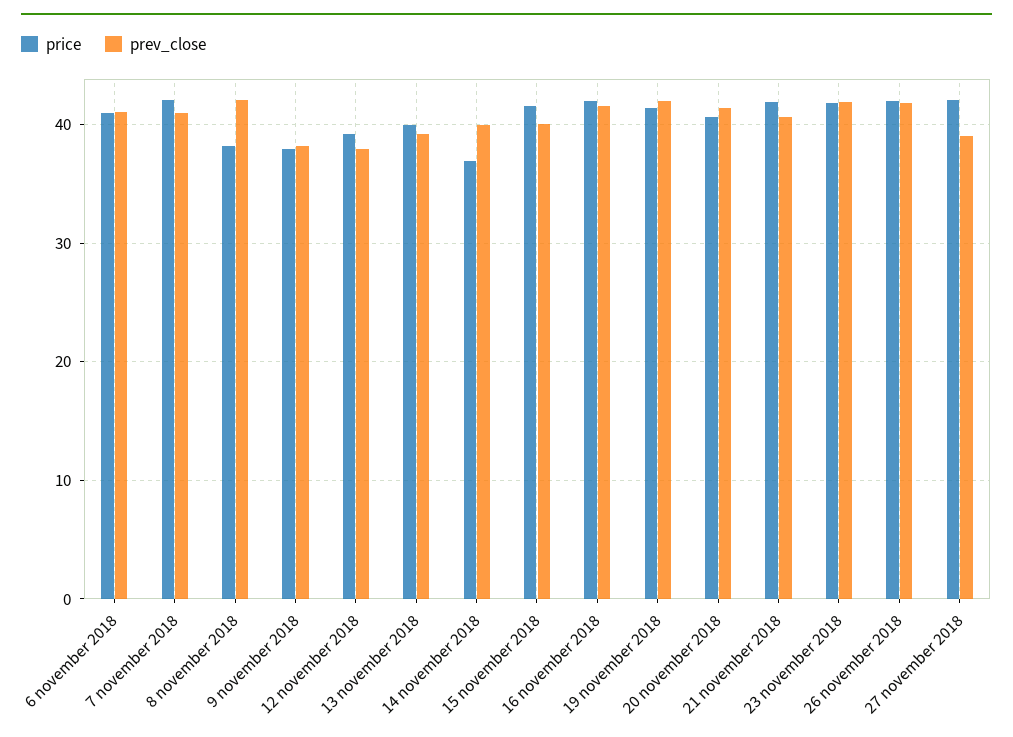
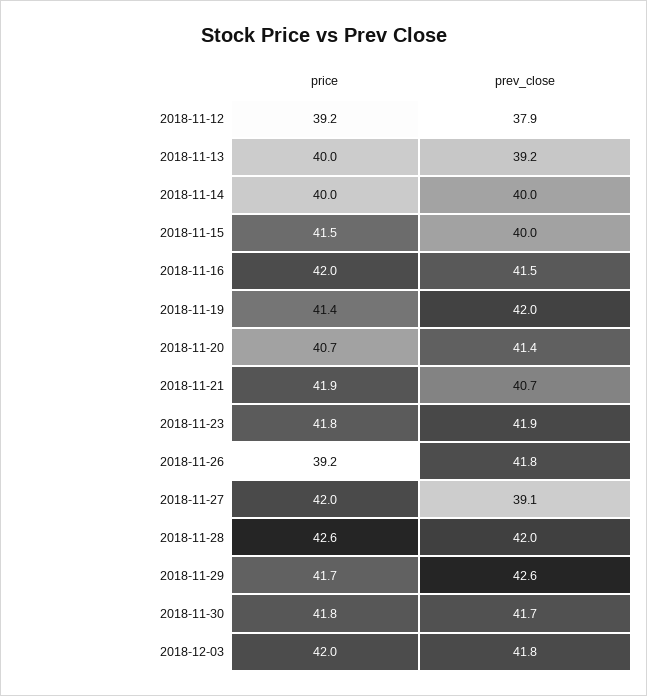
price, 6 november 2018: 41 -> none
prev_close, 6 november 2018: 41 -> none
price, 7 november 2018: 42 -> none
prev_close, 7 november 2018: 41 -> none
price, 8 november 2018: 38 -> none
prev_close, 8 november 2018: 42 -> none
price, 9 november 2018: 38 -> none
prev_close, 9 november 2018: 38 -> none
price, 14 november 2018: 37 -> 40
price, 26 november 2018: 42 -> 39.2
price, 2018-11-28: none -> 42.6
prev_close, 2018-11-28: none -> 42
price, 2018-11-29: none -> 41.7
prev_close, 2018-11-29: none -> 42.6
price, 2018-11-30: none -> 41.8
prev_close, 2018-11-30: none -> 41.7
price, 2018-12-03: none -> 42
prev_close, 2018-12-03: none -> 41.8

